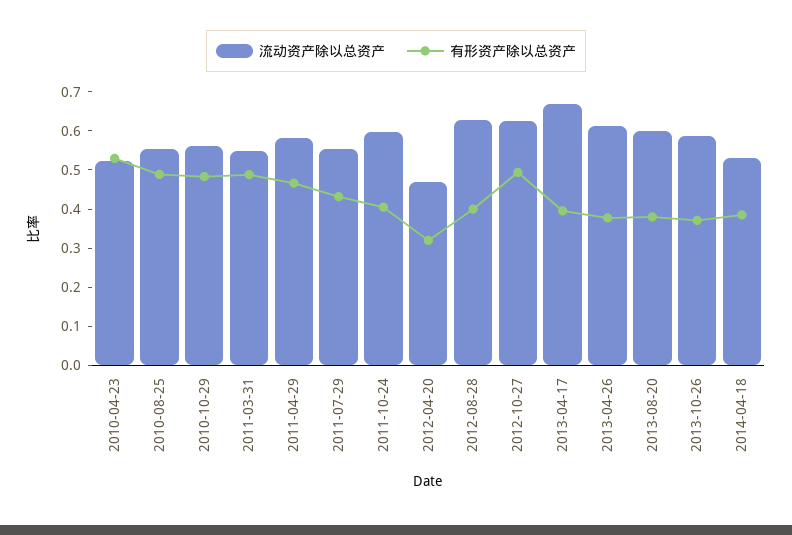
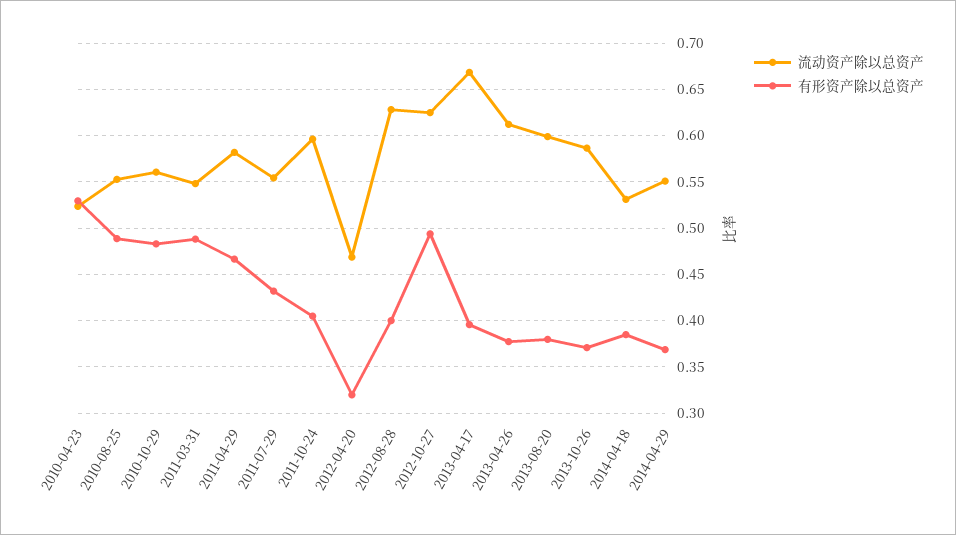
流动资产除以总资产, 2014-04-29: none -> 0.55
有形资产除以总资产, 2014-04-29: none -> 0.37

